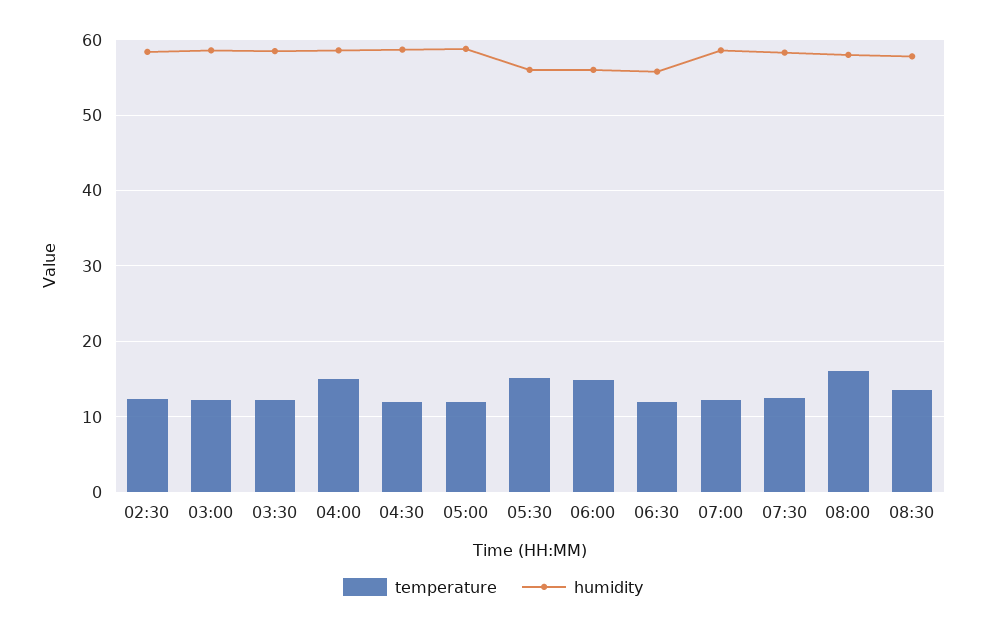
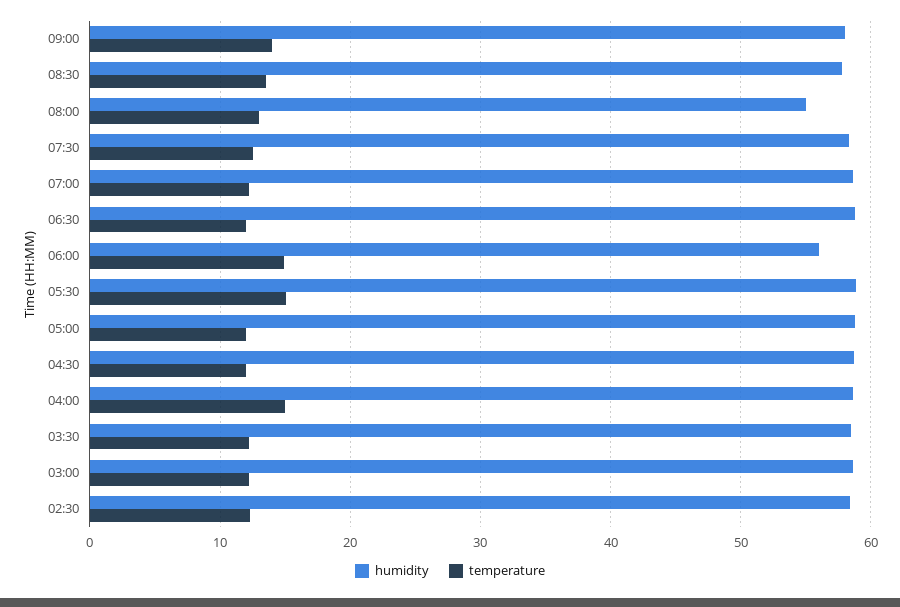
humidity, 05:30: 56 -> 59
humidity, 06:30: 56 -> 59
temperature, 08:00: 16 -> 13
humidity, 08:00: 58 -> 55
humidity, 09:00: none -> 58
temperature, 09:00: none -> 14

